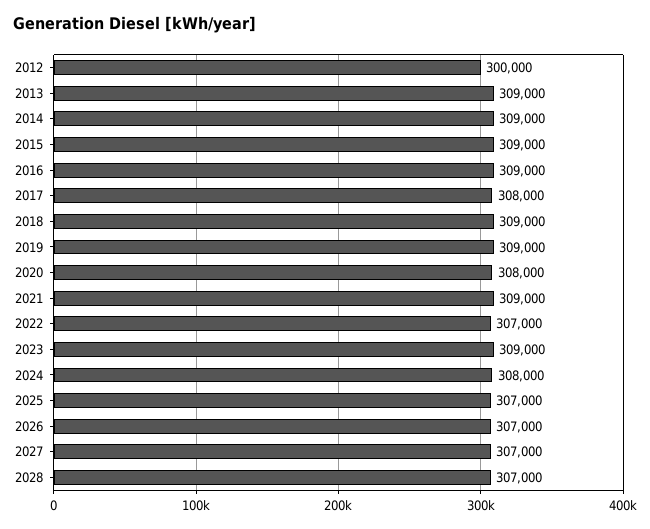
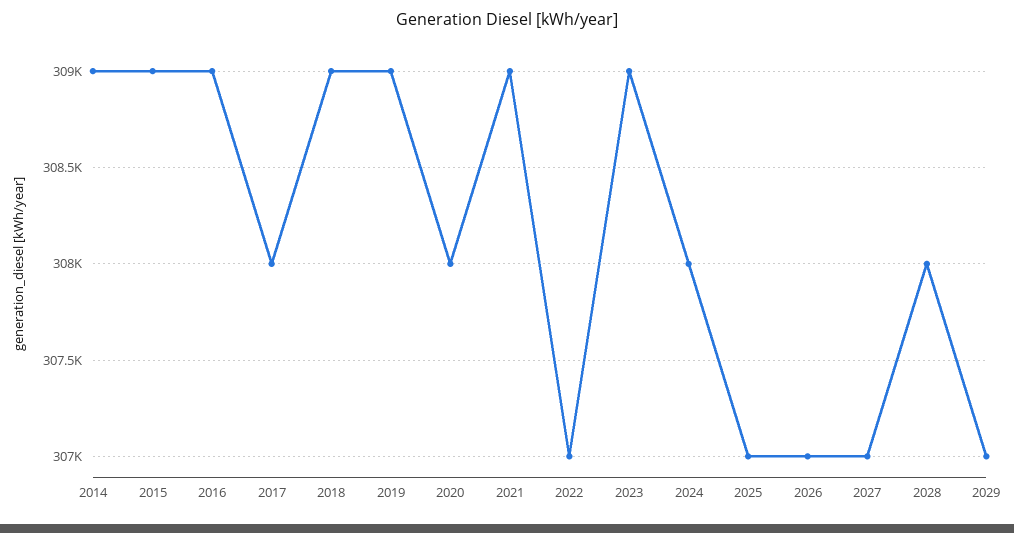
2012: 300000 -> none
2013: 309000 -> none
2028: 307000 -> 308000
2029: none -> 307000

